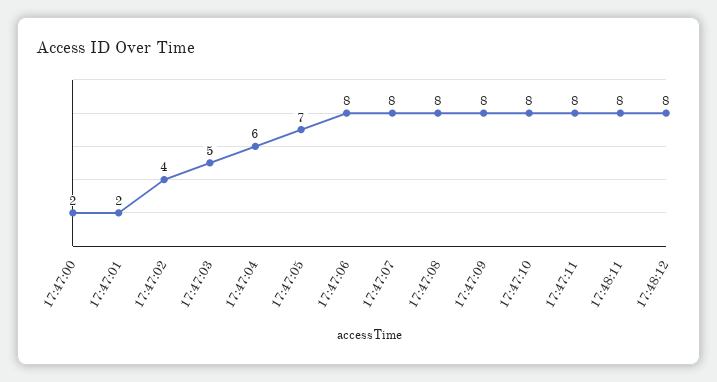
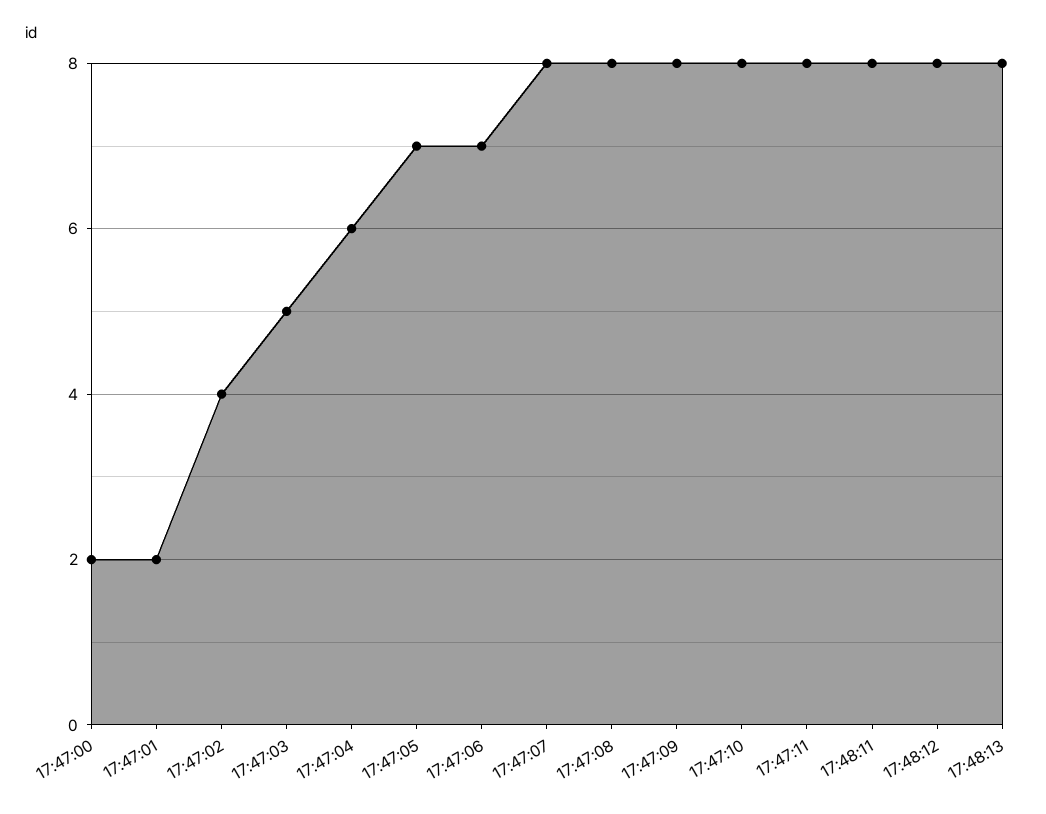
17:47:06: 8 -> 7
17:48:13: none -> 8

